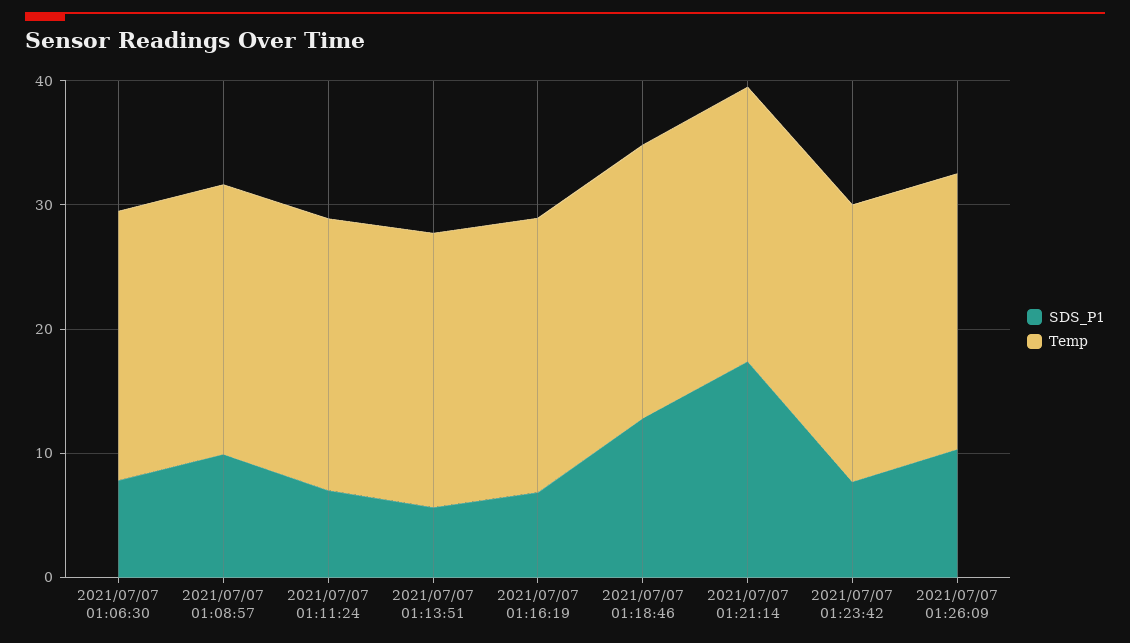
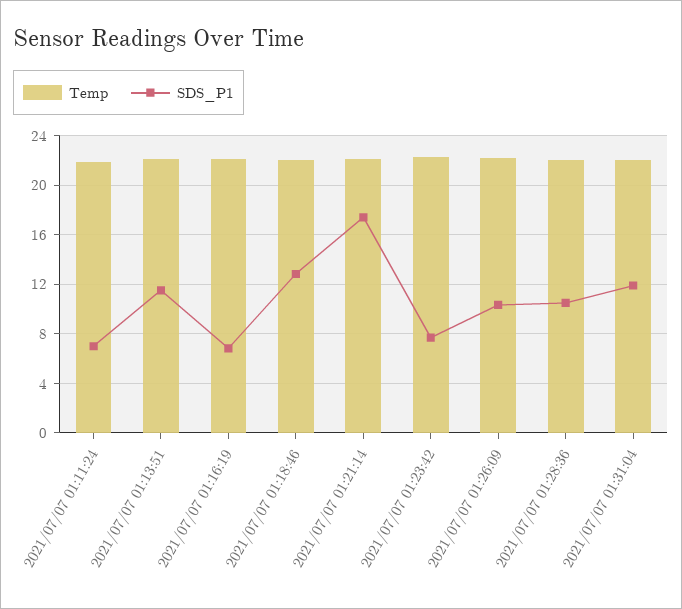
SDS_P1, 2021/07/07 01:06:30: 8 -> none
Temp, 2021/07/07 01:06:30: 22 -> none
SDS_P1, 2021/07/07 01:08:57: 10 -> none
Temp, 2021/07/07 01:08:57: 22 -> none
SDS_P1, 2021/07/07 01:13:51: 6 -> 11.5
Temp, 2021/07/07 01:28:36: none -> 22
SDS_P1, 2021/07/07 01:28:36: none -> 10.5
Temp, 2021/07/07 01:31:04: none -> 22
SDS_P1, 2021/07/07 01:31:04: none -> 12

